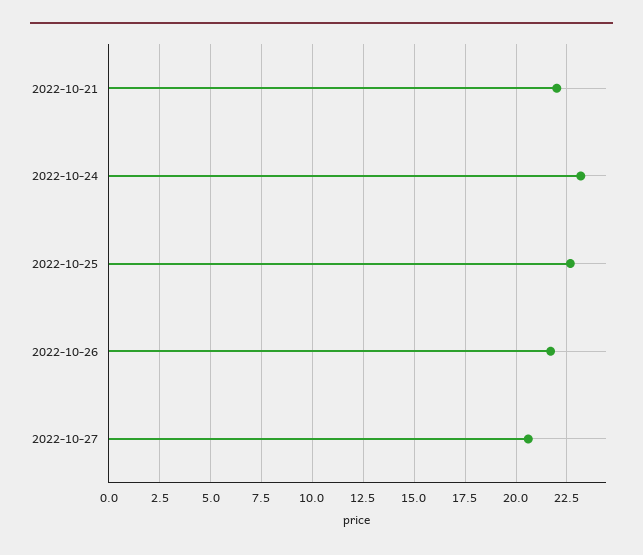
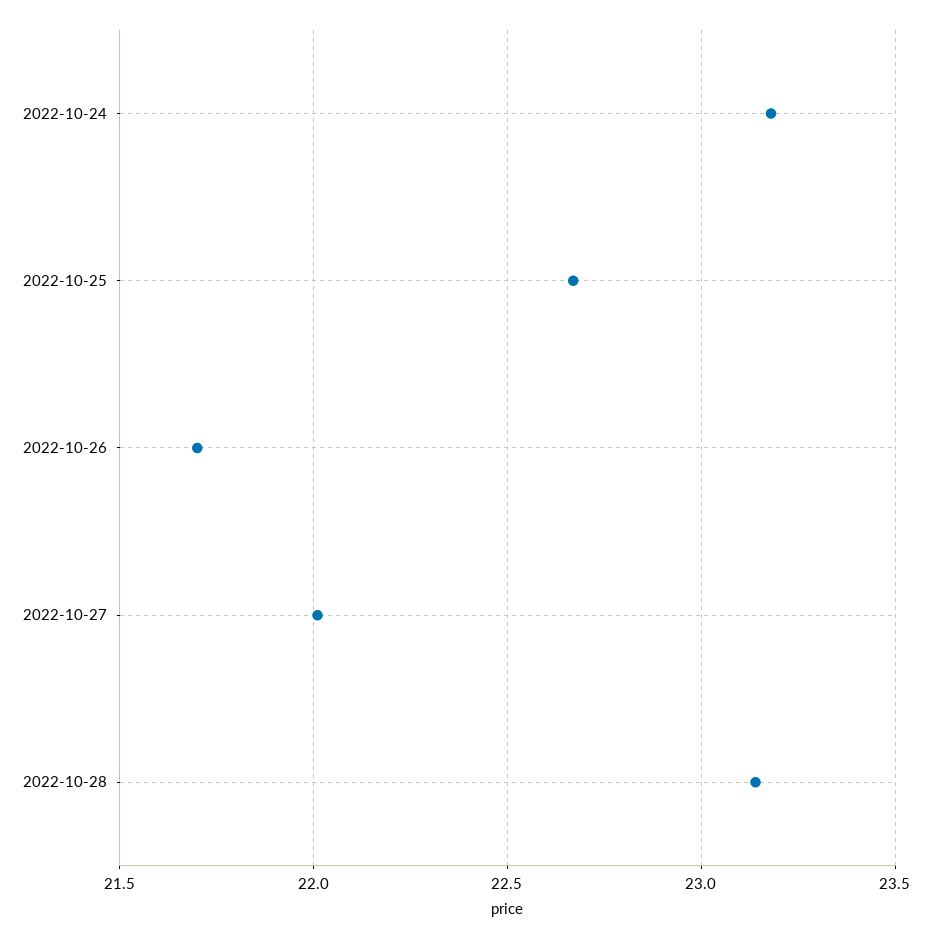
2022-10-21: 22 -> none
2022-10-27: 20.5 -> 22
2022-10-28: none -> 23.15

